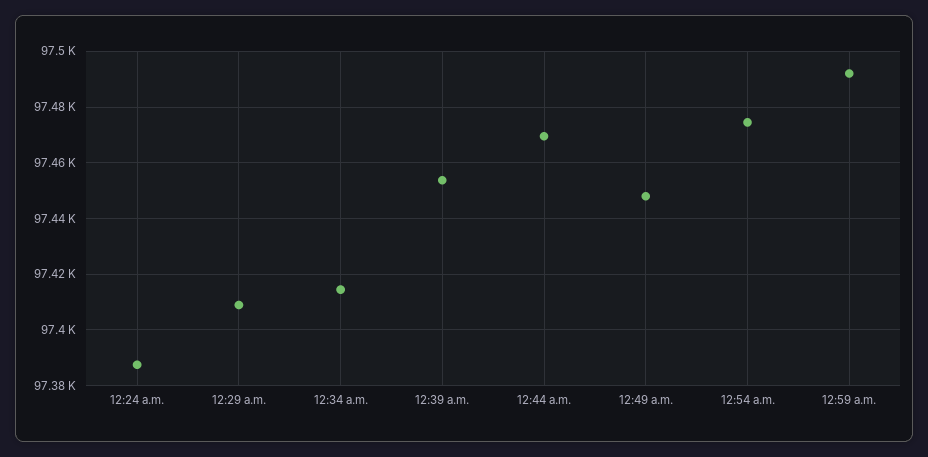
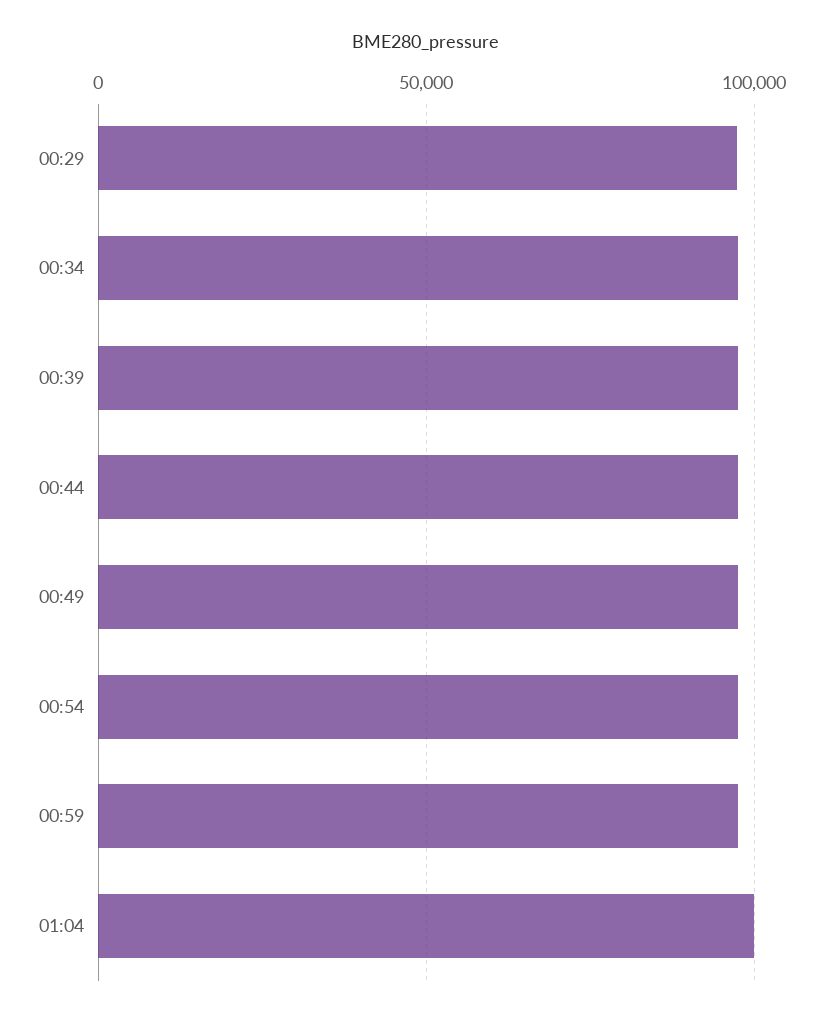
12:24 a.m.: 97387.5 -> none
01:04: none -> 100000

